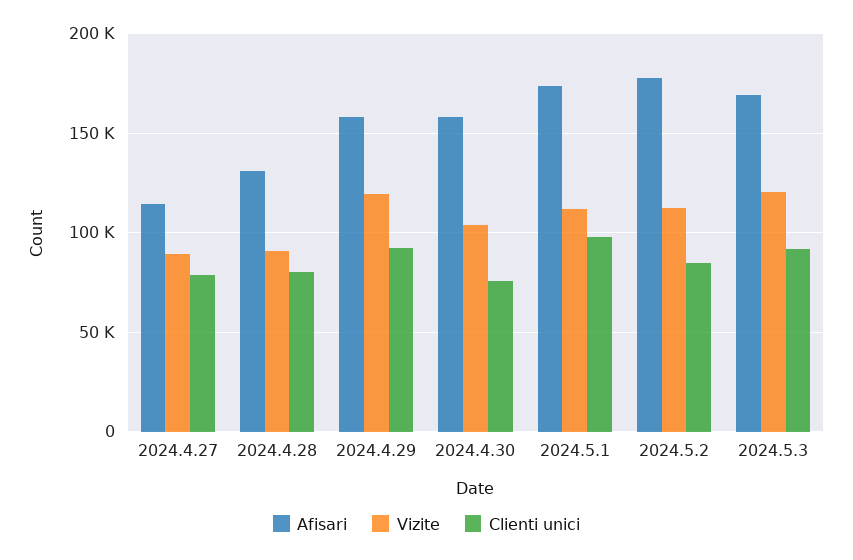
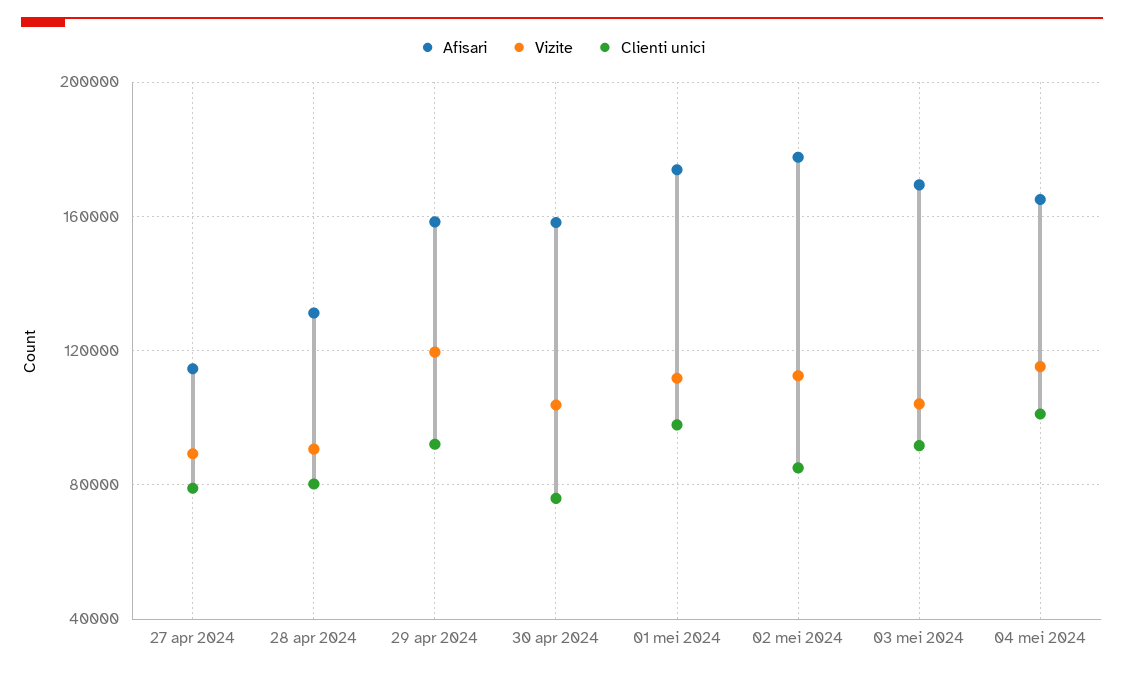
Vizite, 2024.5.3: 120000 -> 105000
Afisari, 04 mei 2024: none -> 165000
Vizite, 04 mei 2024: none -> 115000
Clienti unici, 04 mei 2024: none -> 100000

